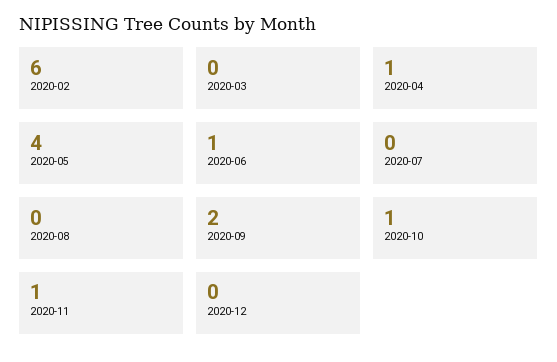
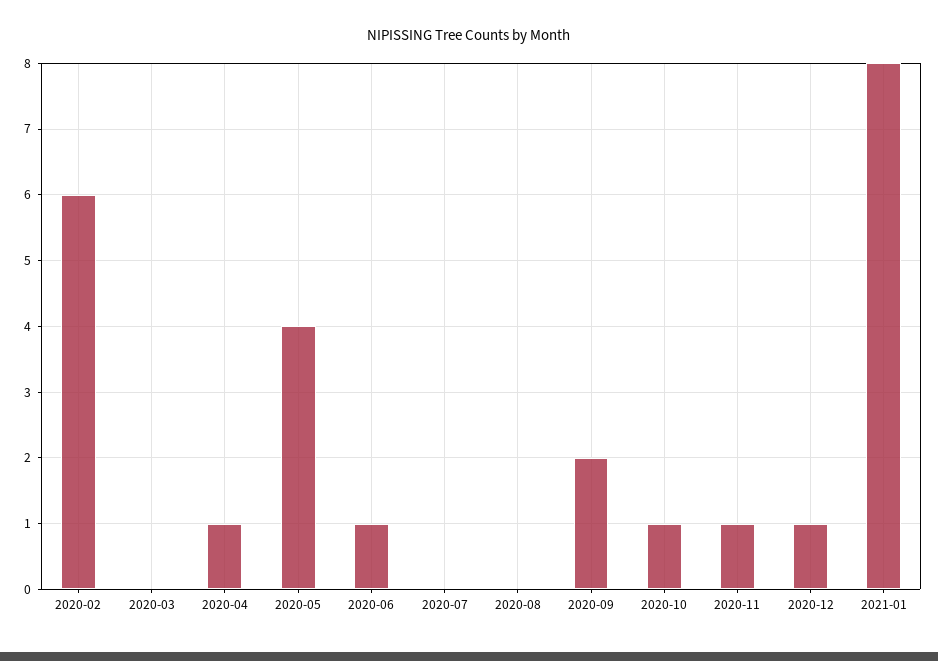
2020-12: 0 -> 1
2021-01: none -> 8

